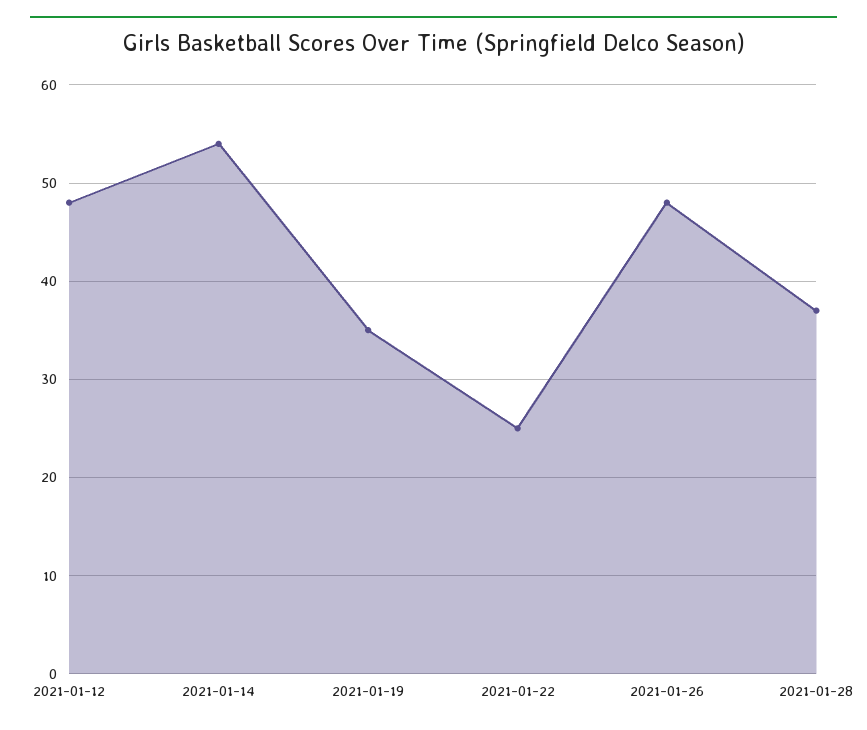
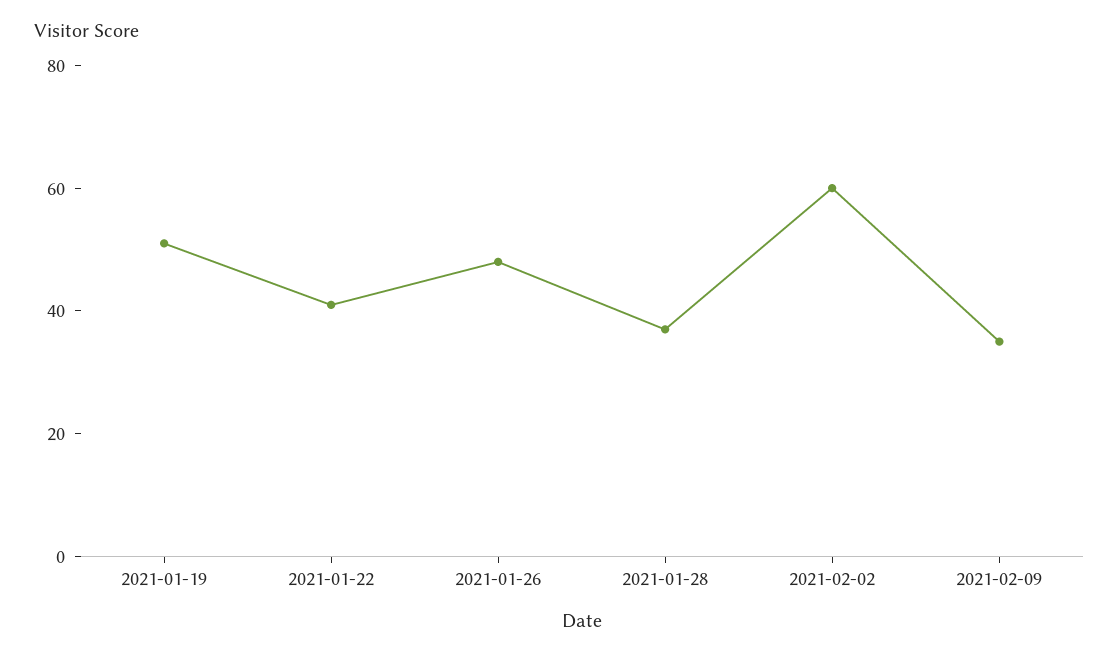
2021-01-12: 48 -> none
2021-01-14: 54 -> none
2021-01-19: 35 -> 50
2021-01-22: 25 -> 40
2021-02-02: none -> 60
2021-02-09: none -> 35

